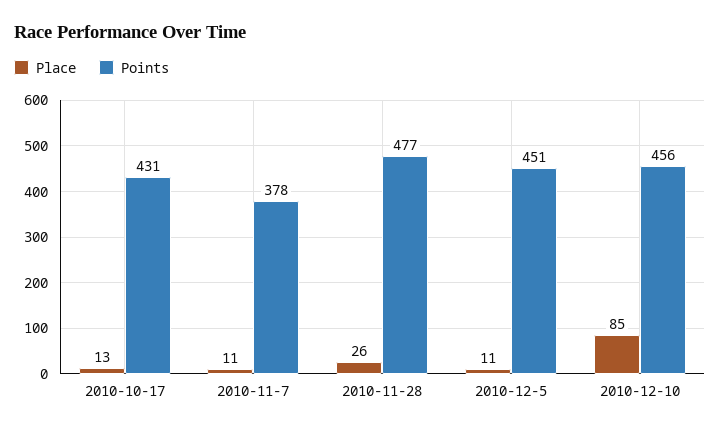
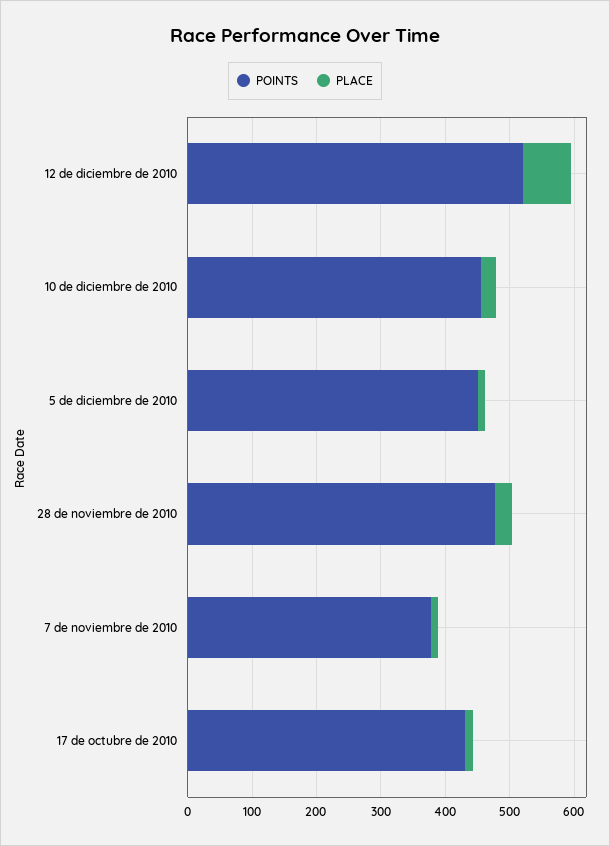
Place, 2010-12-10: 85 -> 20
Points, 12 de diciembre de 2010: none -> 520
Place, 12 de diciembre de 2010: none -> 80

